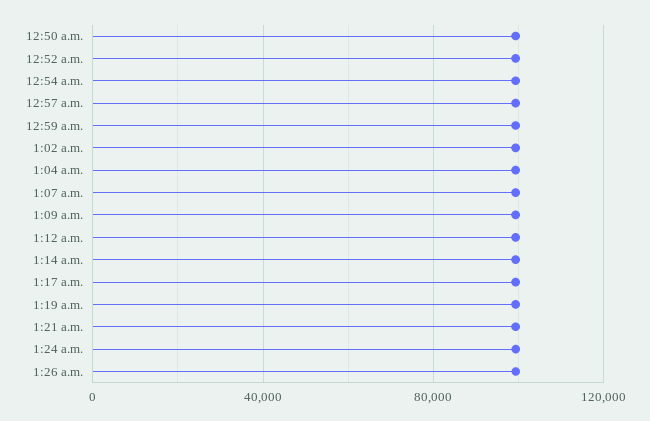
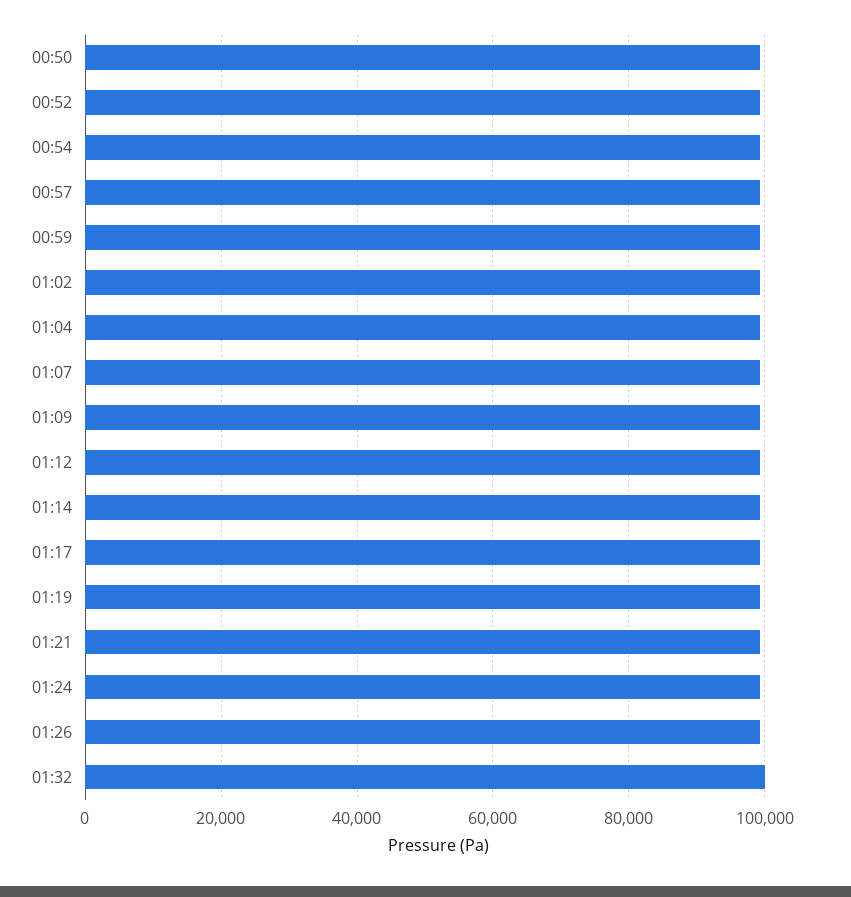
01:32: none -> 100000

